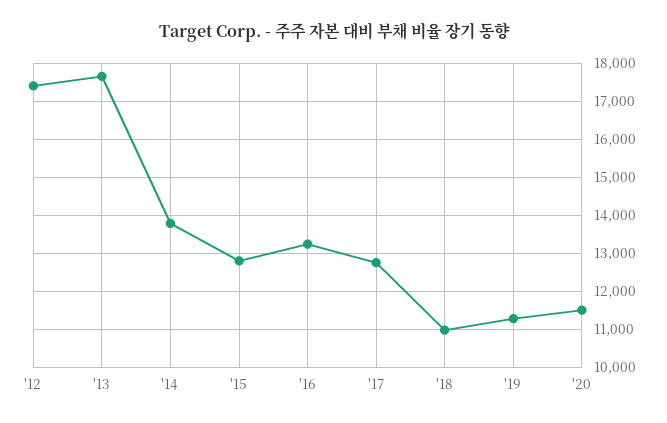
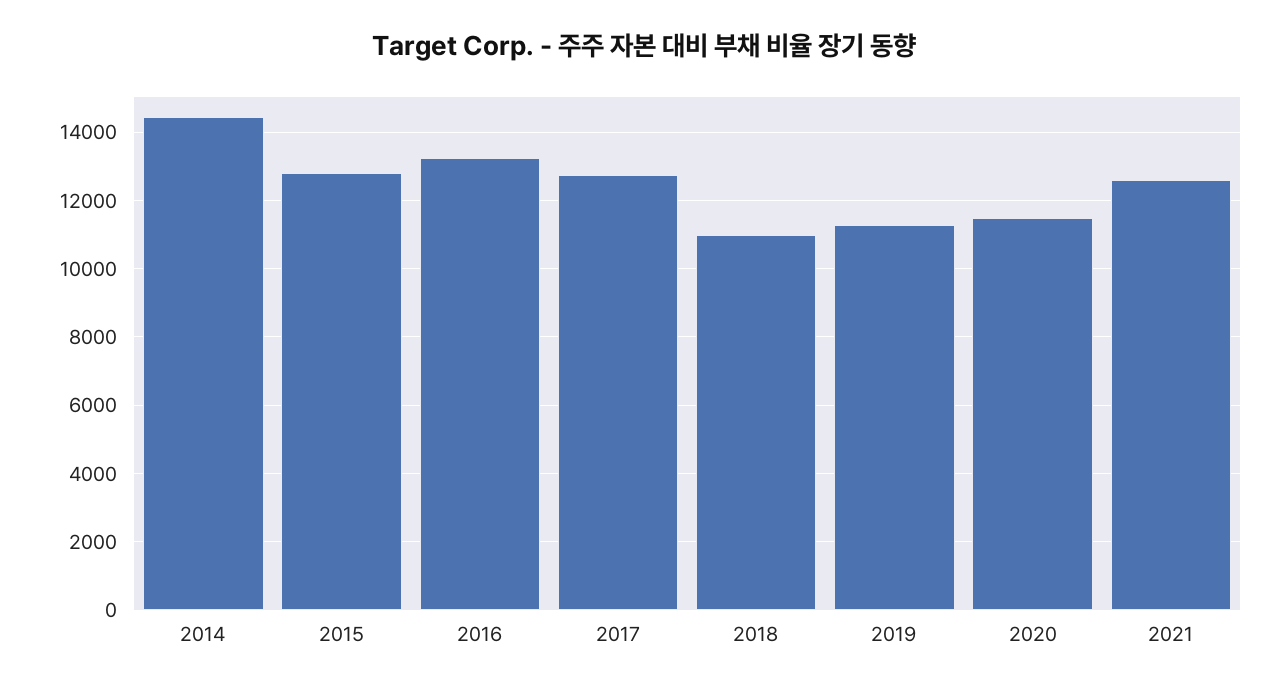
'12: 17400 -> none
'13: 17600 -> none
'14: 13800 -> 14400
2021: none -> 12600

